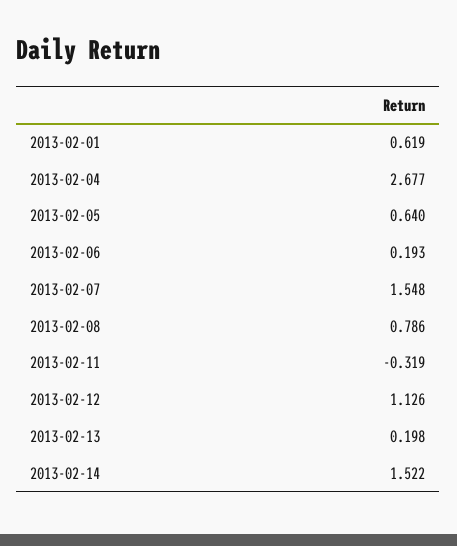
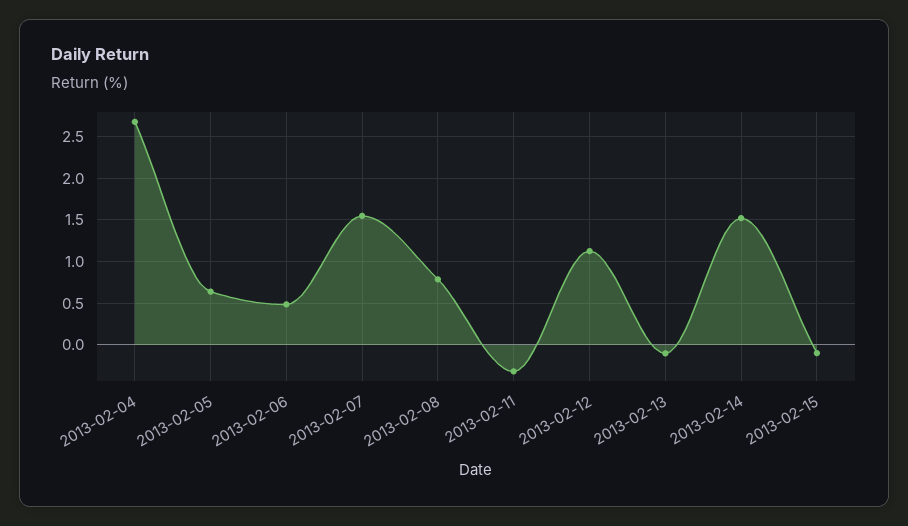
2013-02-01: 0.619 -> none
2013-02-06: 0.193 -> 0.5
2013-02-13: 0.198 -> -0.1
2013-02-15: none -> -0.1

